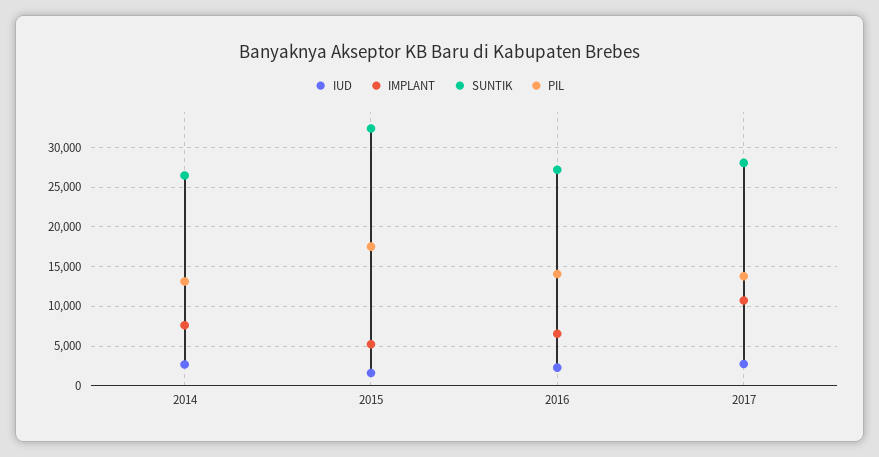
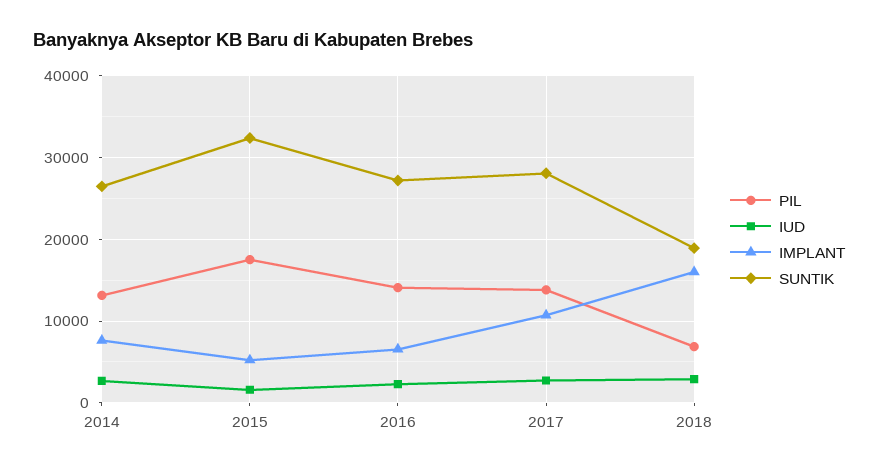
PIL, 2018: none -> 7000
IUD, 2018: none -> 3000
IMPLANT, 2018: none -> 16000
SUNTIK, 2018: none -> 19000

